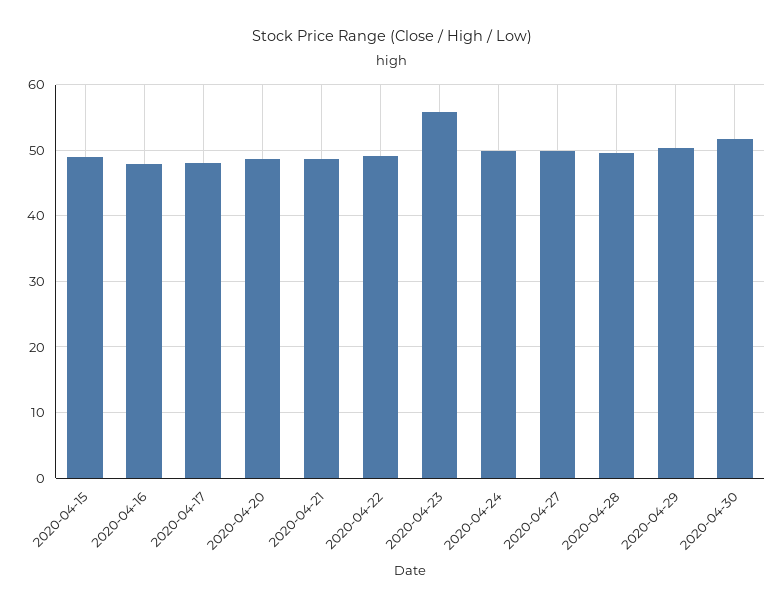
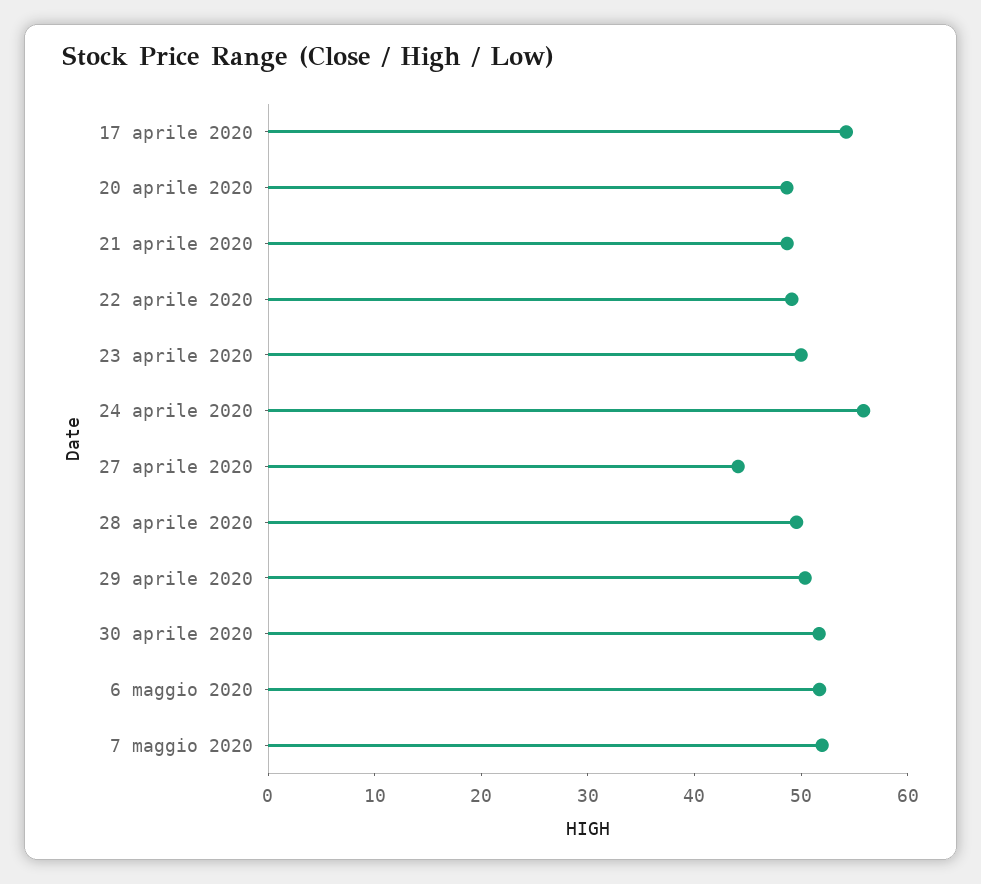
2020-04-15: 49 -> none
2020-04-16: 48 -> none
2020-04-17: 48 -> 54
2020-04-23: 56 -> 50
2020-04-24: 50 -> 56
2020-04-27: 50 -> 44
6 maggio 2020: none -> 52
7 maggio 2020: none -> 52

